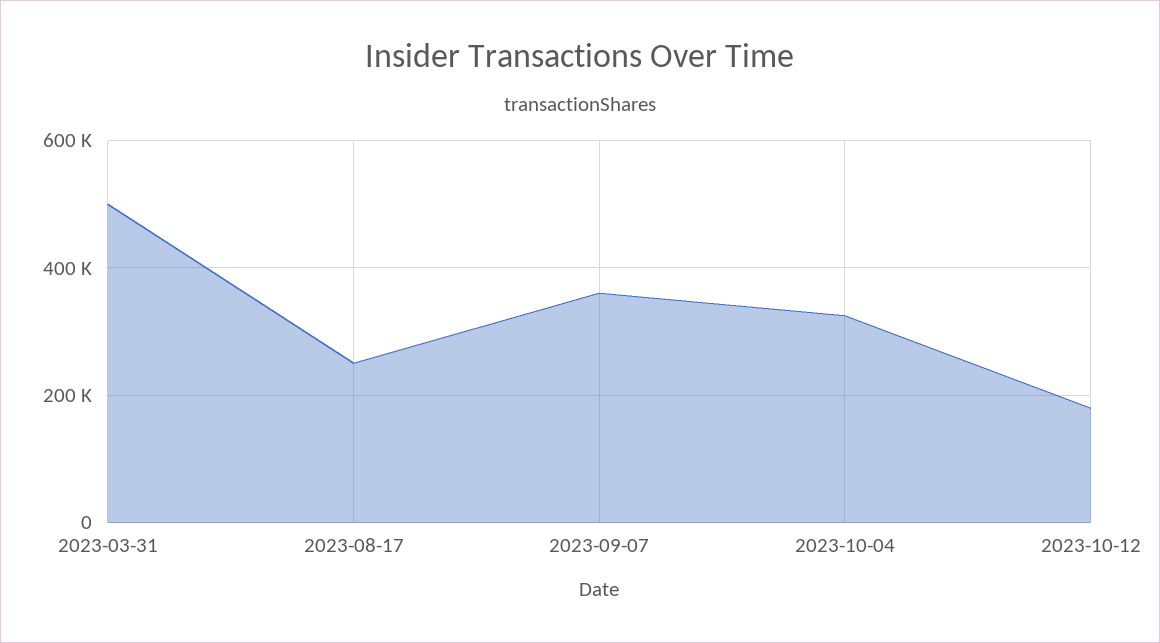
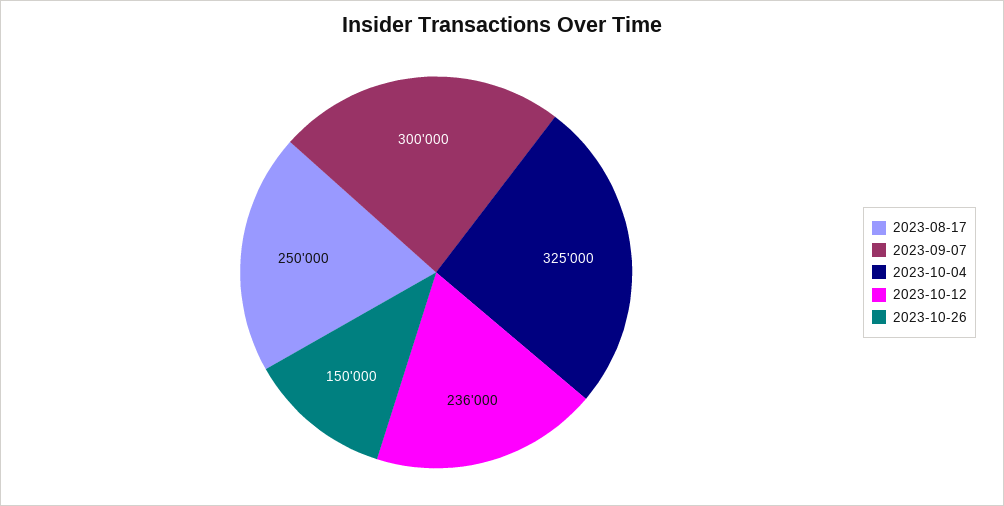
2023-03-31: 500000 -> none
2023-09-07: 360000 -> 300000
2023-10-12: 180000 -> 236000
2023-10-26: none -> 150000

